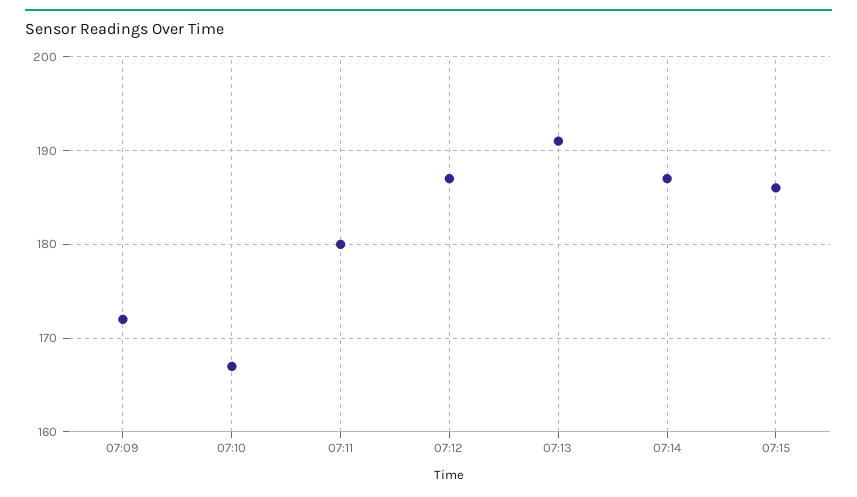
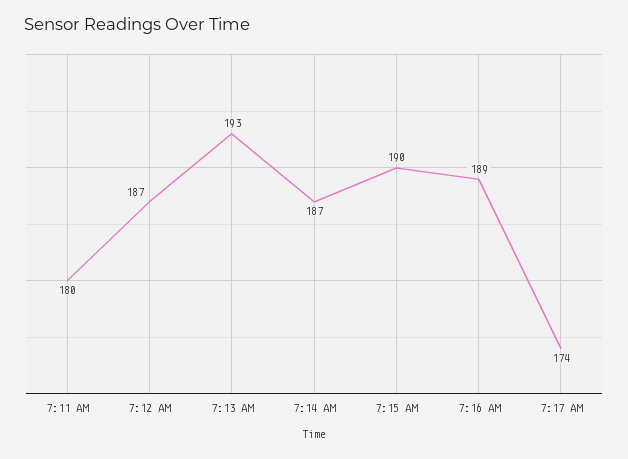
07:09: 172 -> none
07:10: 167 -> none
07:13: 191 -> 193
07:15: 186 -> 190
7:16 AM: none -> 189
7:17 AM: none -> 174

